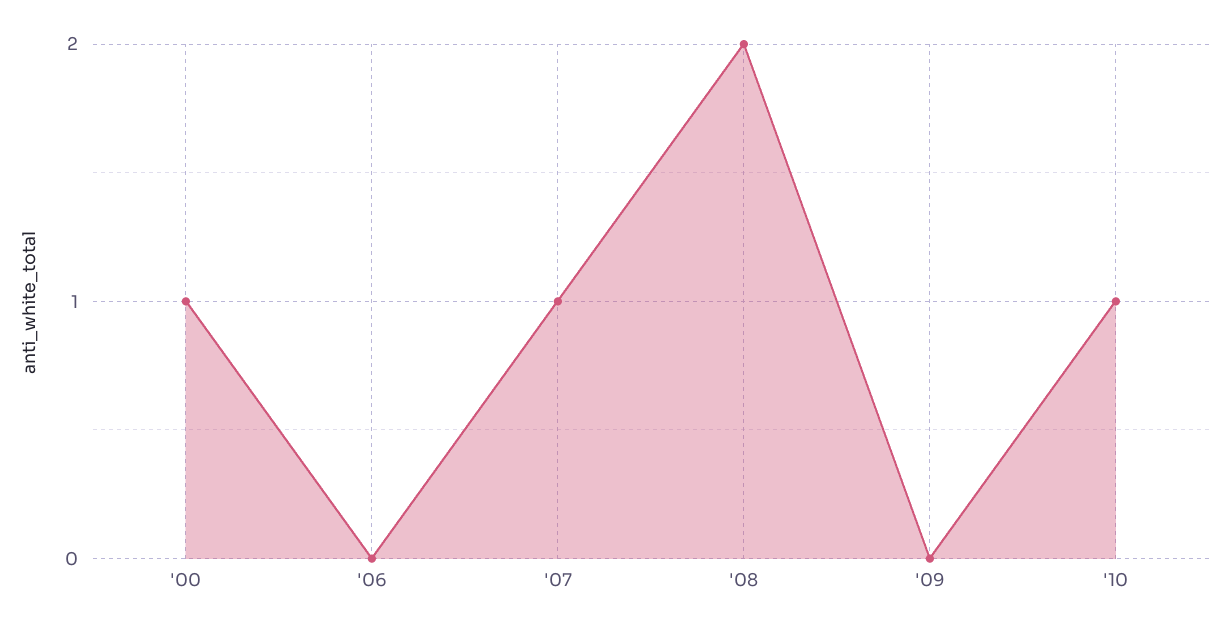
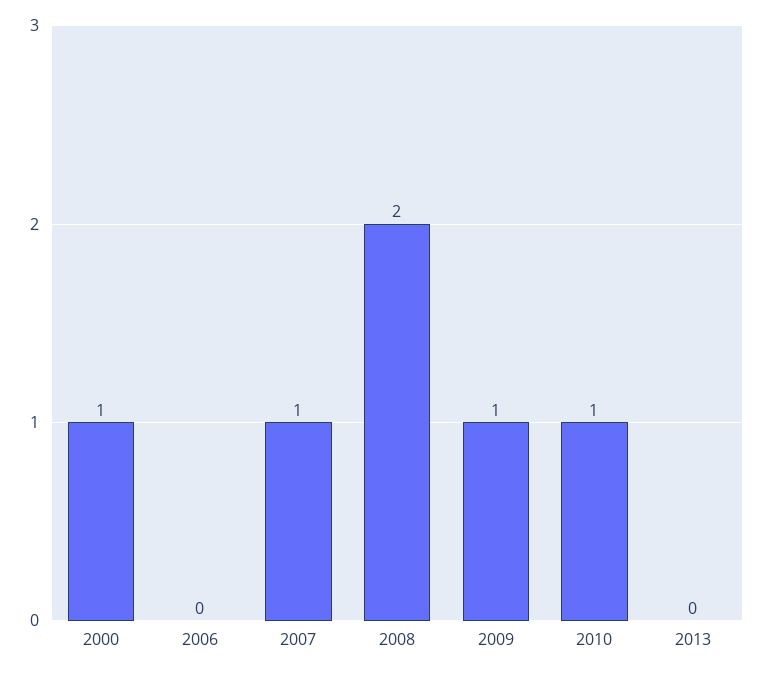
'09: 0 -> 1
2013: none -> 0

